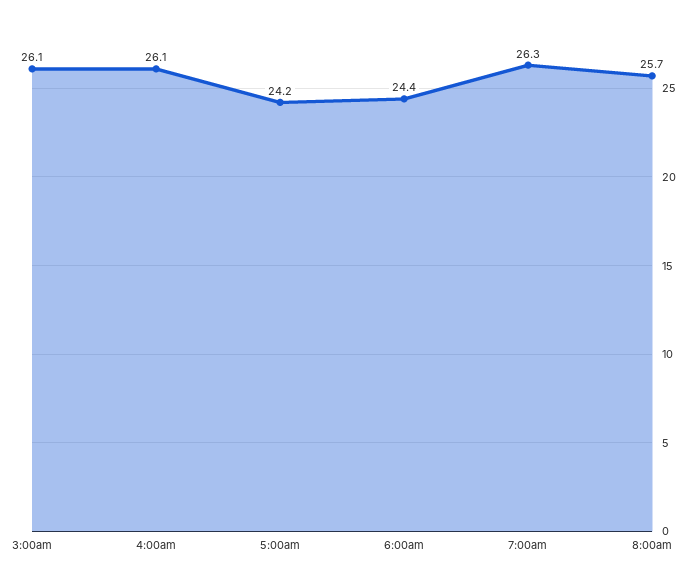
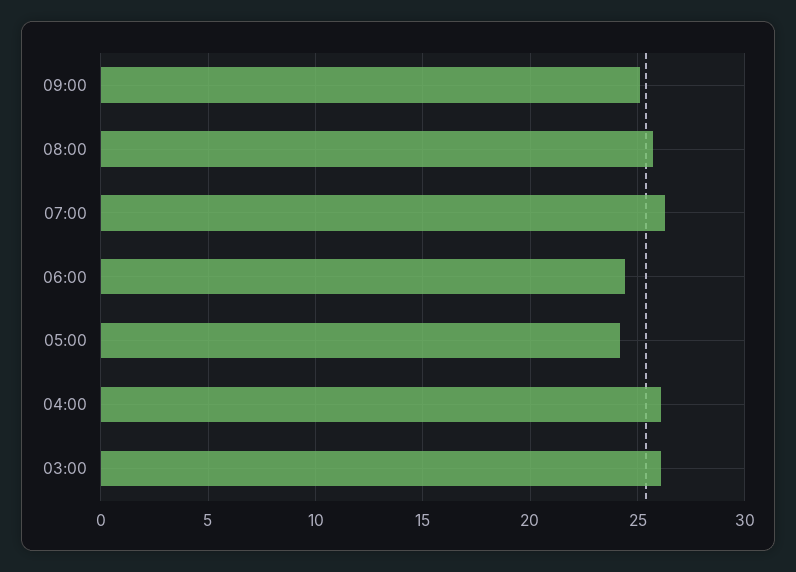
09:00: none -> 25

